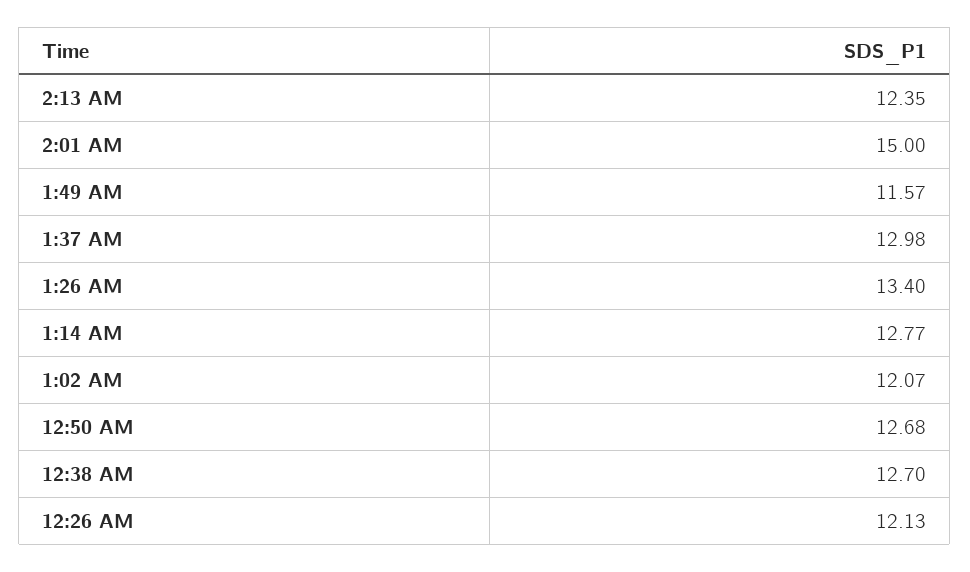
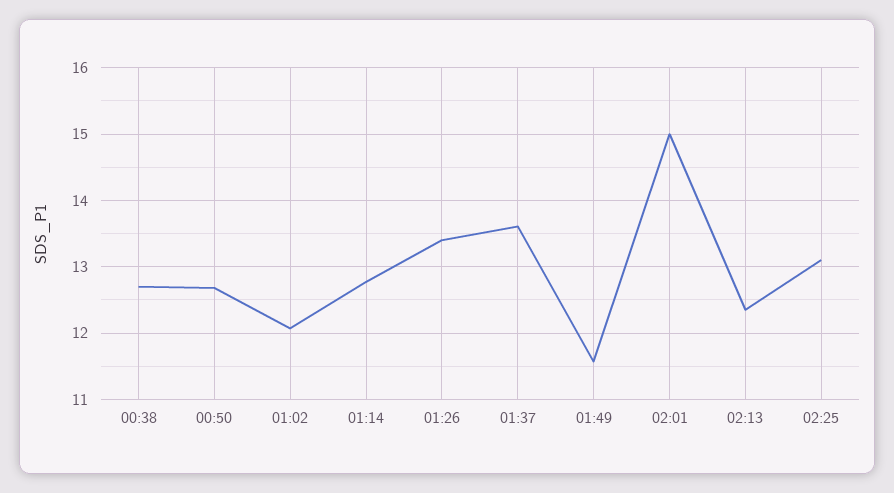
1:37 AM: 12.98 -> 13.6
12:26 AM: 12.13 -> none
02:25: none -> 13.1

